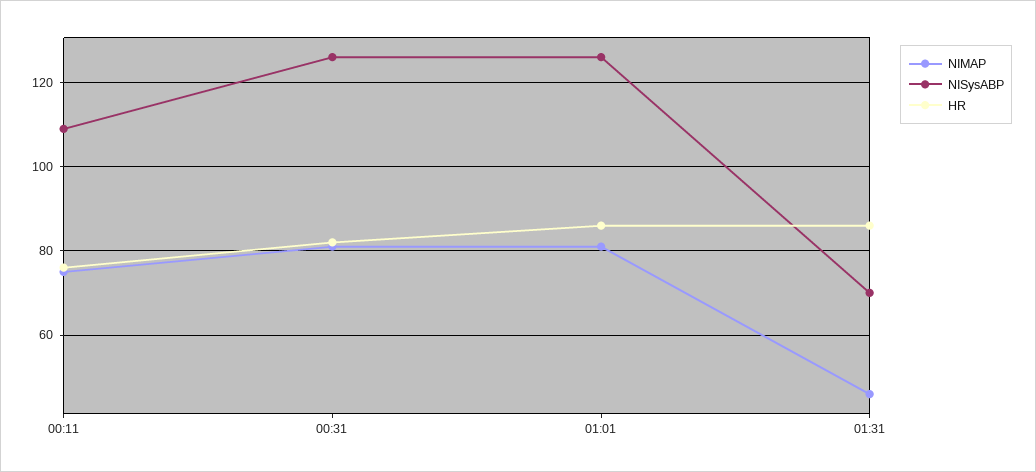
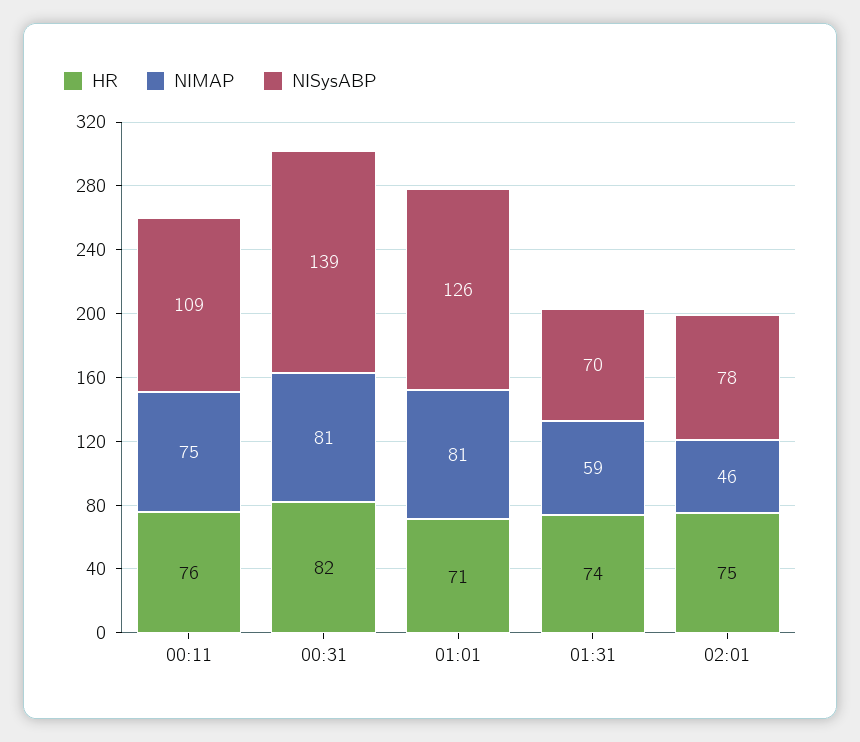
NISysABP, 00:31: 125 -> 139
HR, 01:01: 85 -> 71
NIMAP, 01:31: 45 -> 59
HR, 01:31: 85 -> 74
HR, 02:01: none -> 75
NIMAP, 02:01: none -> 46
NISysABP, 02:01: none -> 78

